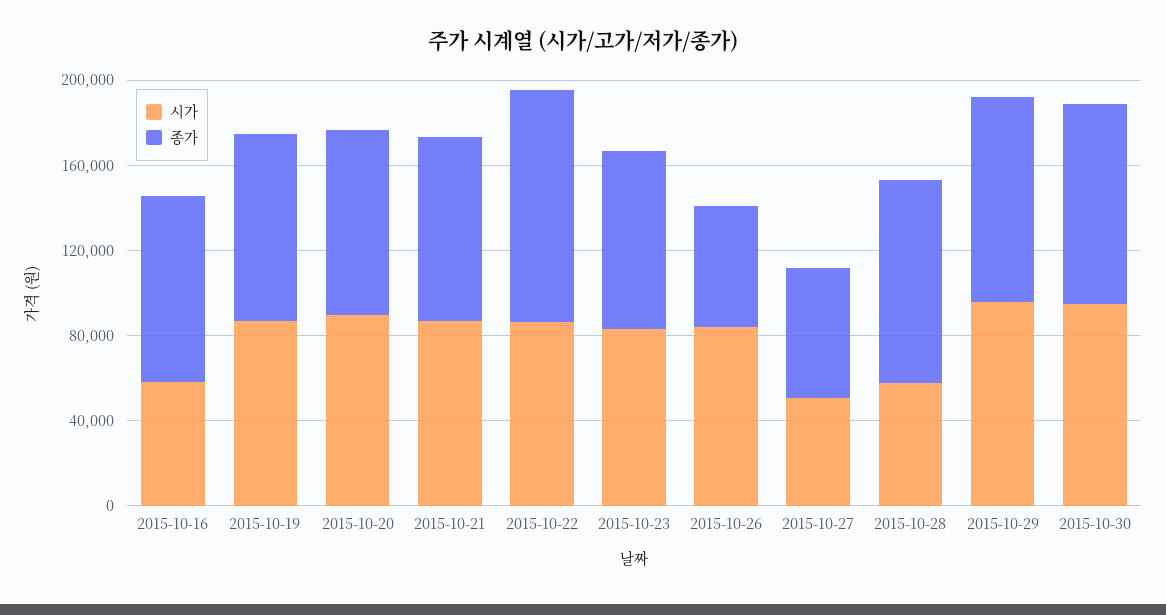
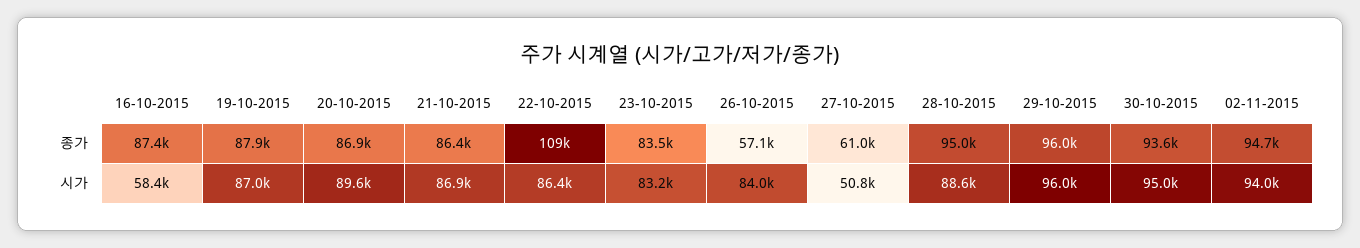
시가, 2015-10-28: 60000 -> 88600
종가, 02-11-2015: none -> 94700
시가, 02-11-2015: none -> 94000

